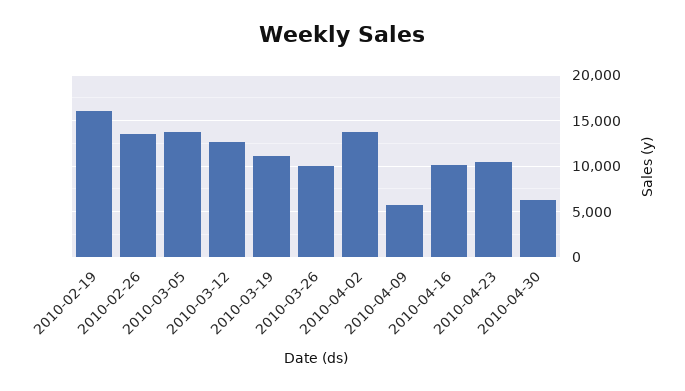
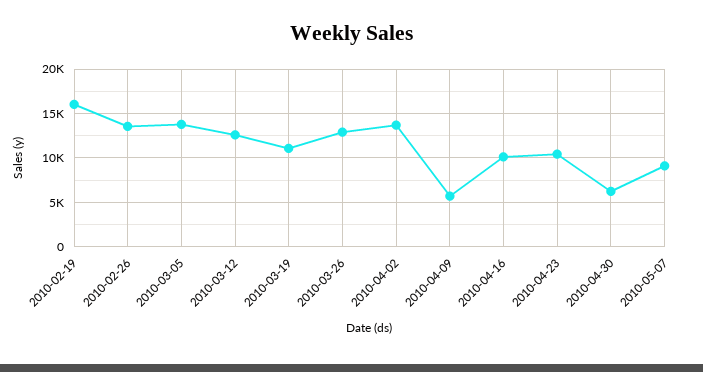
2010-03-26: 10000 -> 13000
2010-05-07: none -> 9000

